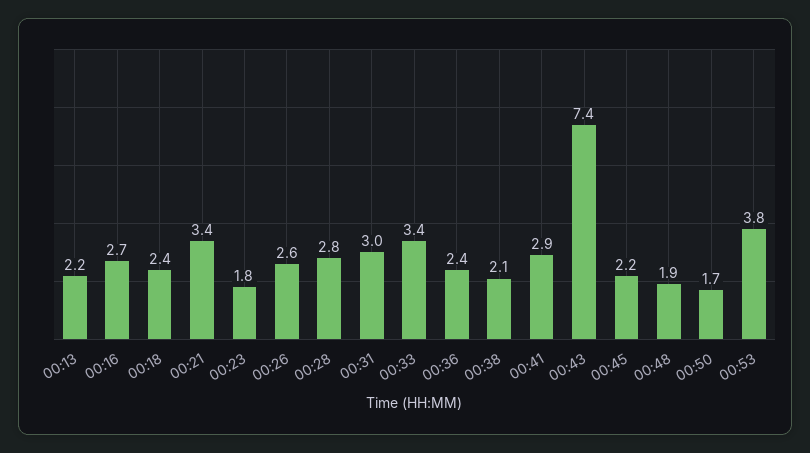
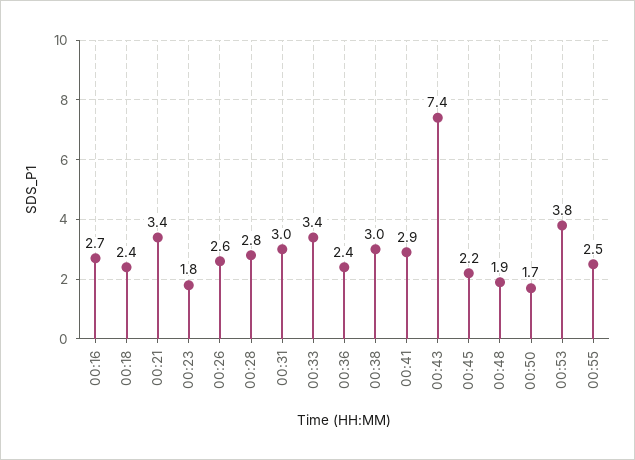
00:13: 2.2 -> none
00:38: 2.1 -> 3
00:55: none -> 2.5

